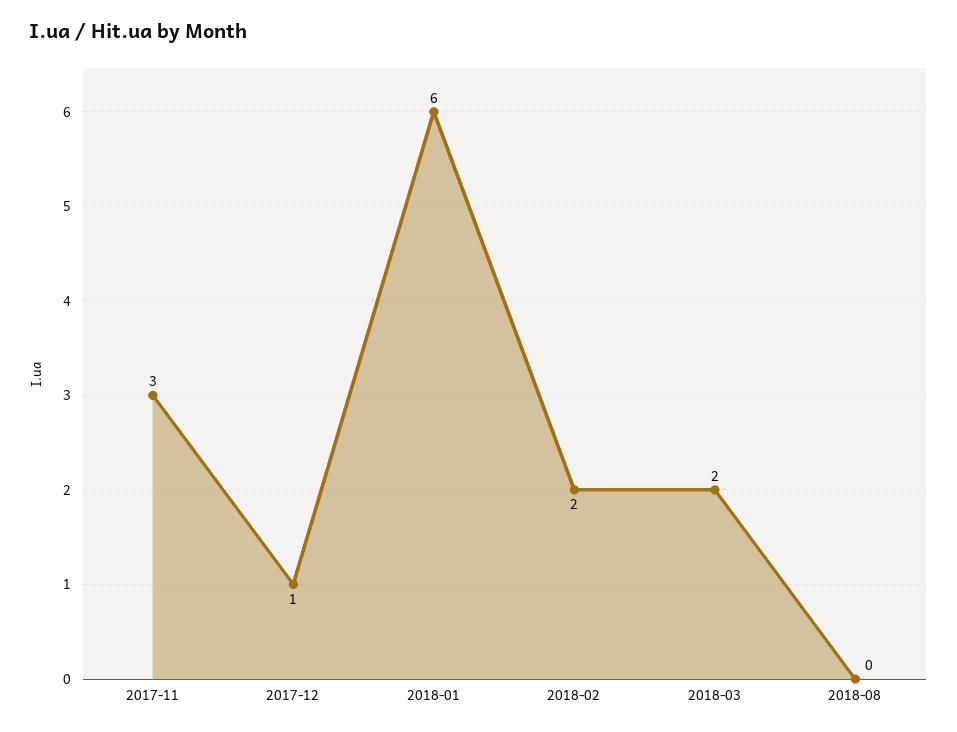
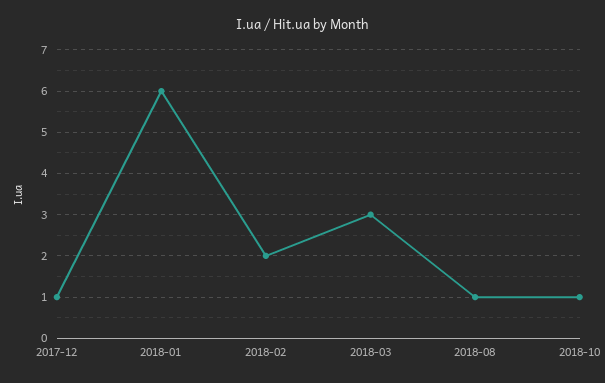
2017-11: 3 -> none
2018-03: 2 -> 3
2018-08: 0 -> 1
2018-10: none -> 1

